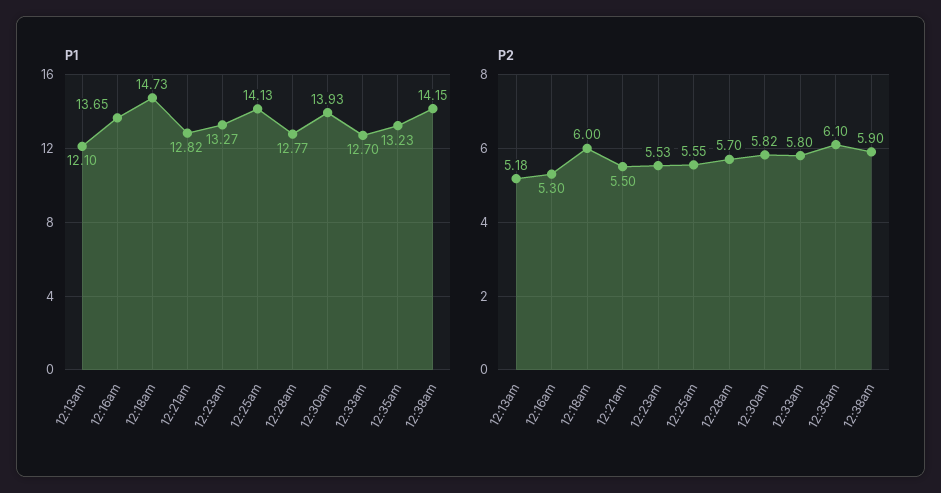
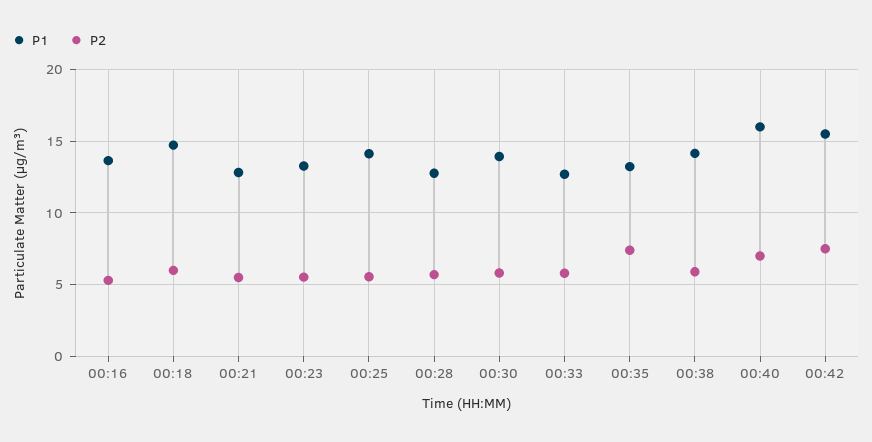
P1, 12:13am: 12.1 -> none
P2, 12:13am: 5.18 -> none
P2, 12:35am: 6.1 -> 7.5
P1, 00:40: none -> 16
P2, 00:40: none -> 7
P1, 00:42: none -> 15.5
P2, 00:42: none -> 7.5

